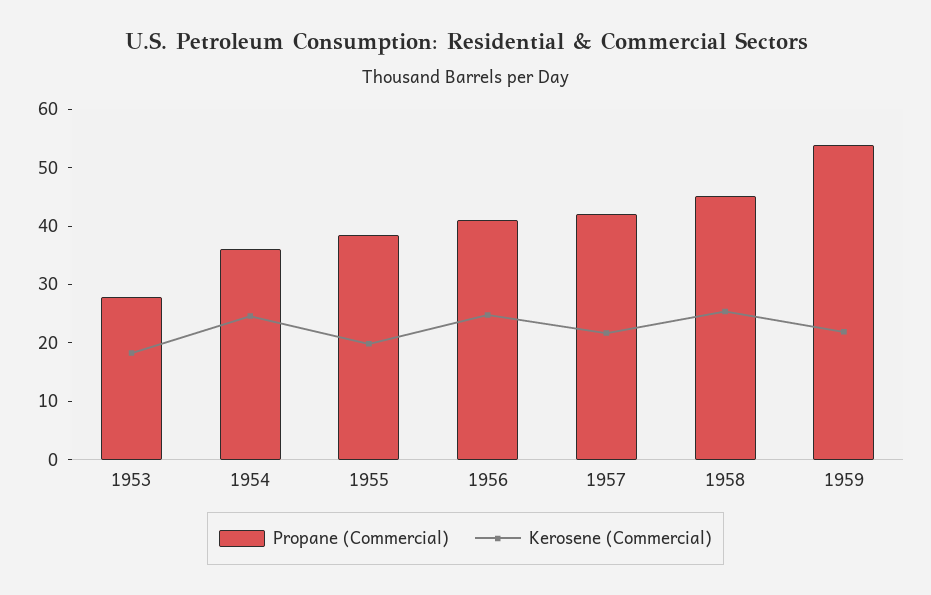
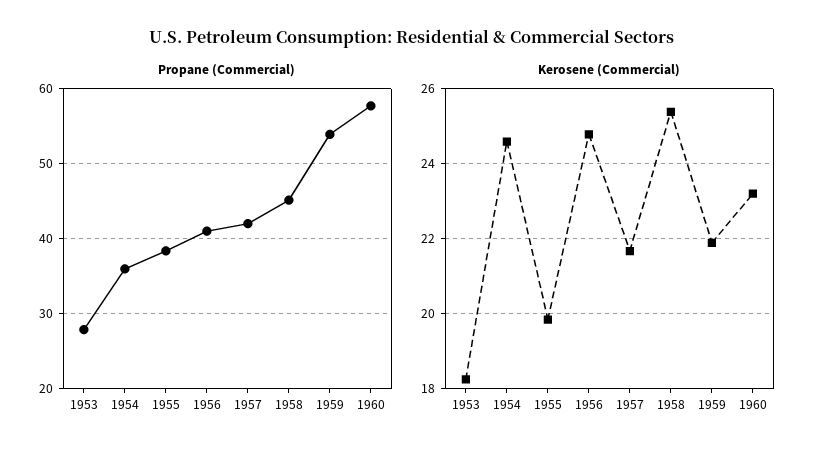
Propane (Commercial), 1960: none -> 58
Kerosene (Commercial), 1960: none -> 23.2

